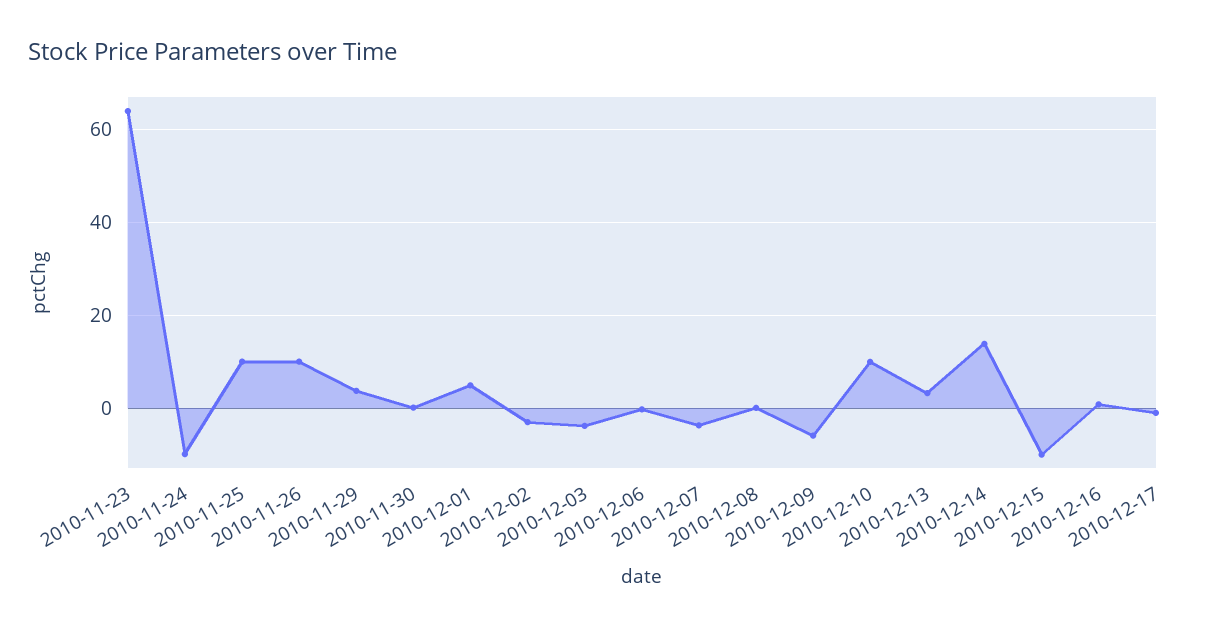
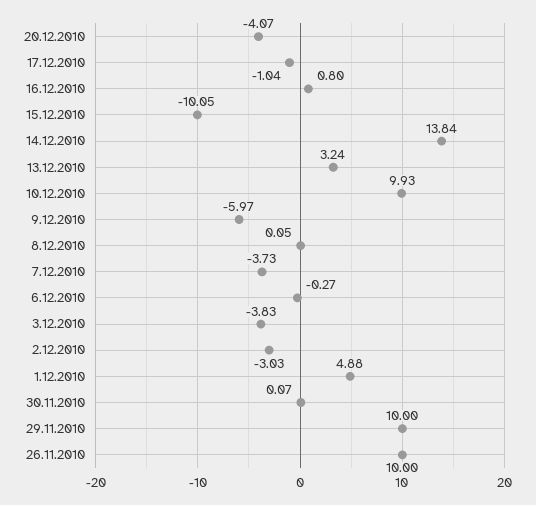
2010-11-23: 64 -> none
2010-11-24: -10 -> none
2010-11-25: 10 -> none
2010-11-29: 4 -> 10
20.12.2010: none -> -4.07

